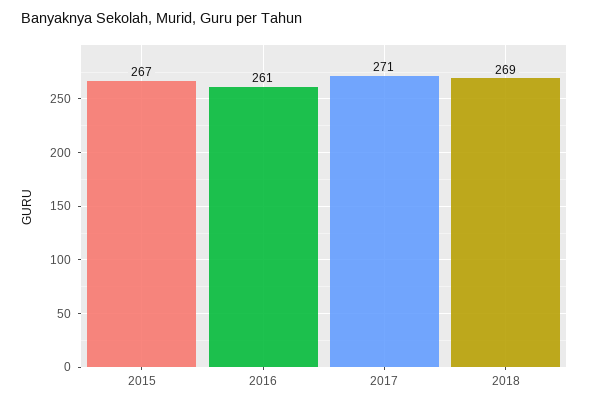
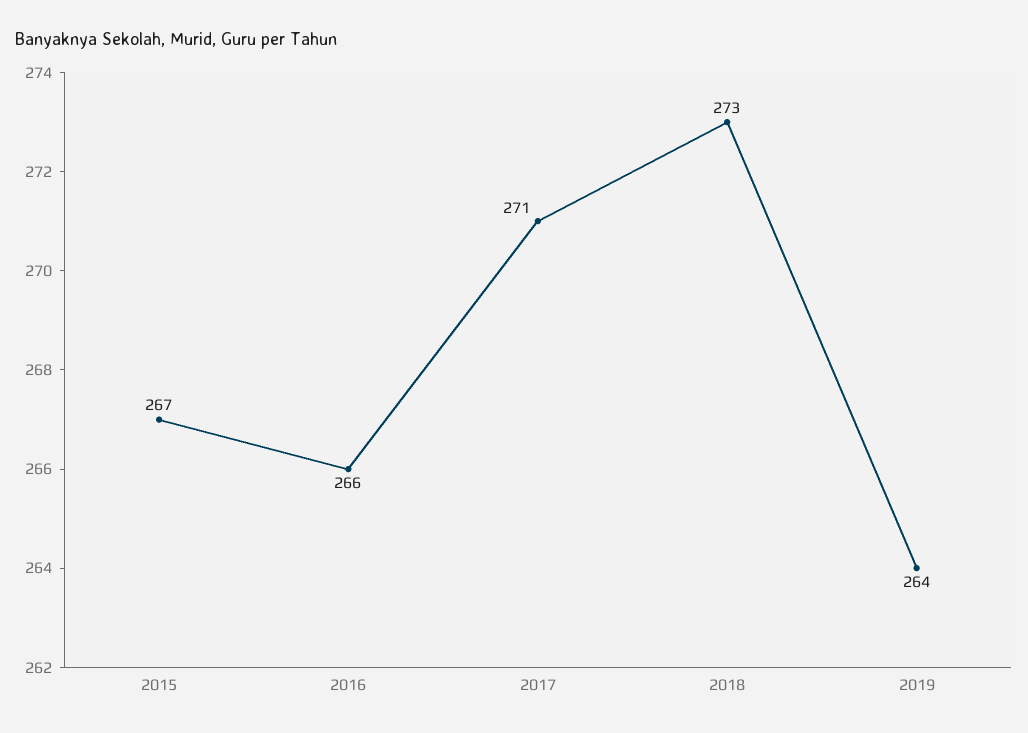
2016: 261 -> 266
2018: 269 -> 273
2019: none -> 264

